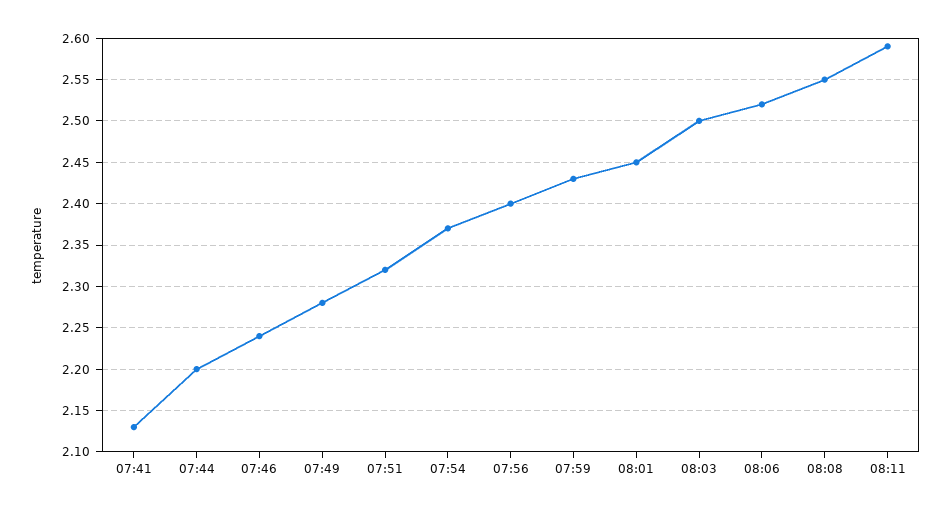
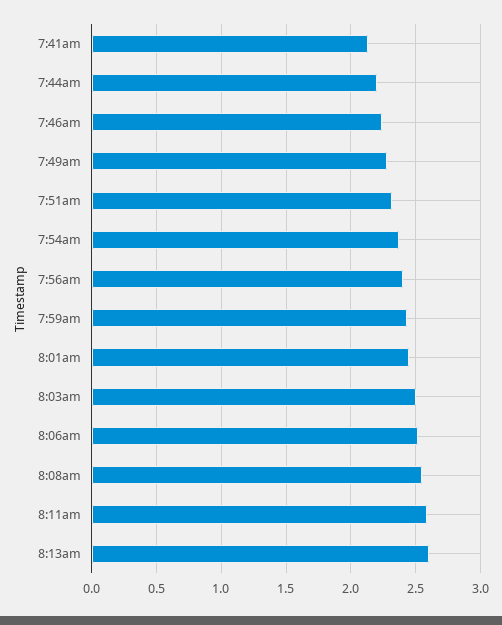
8:13am: none -> 2.6

